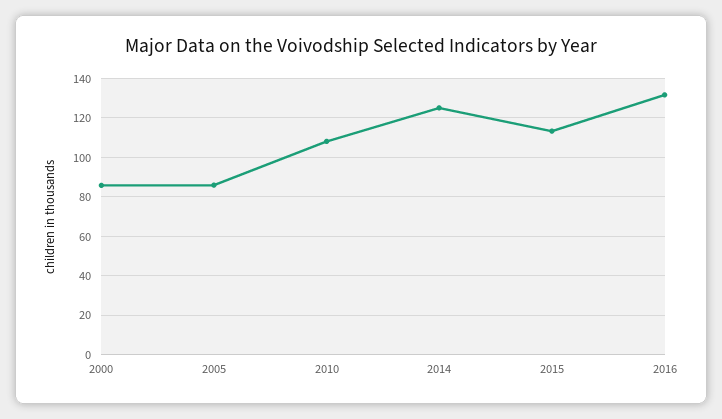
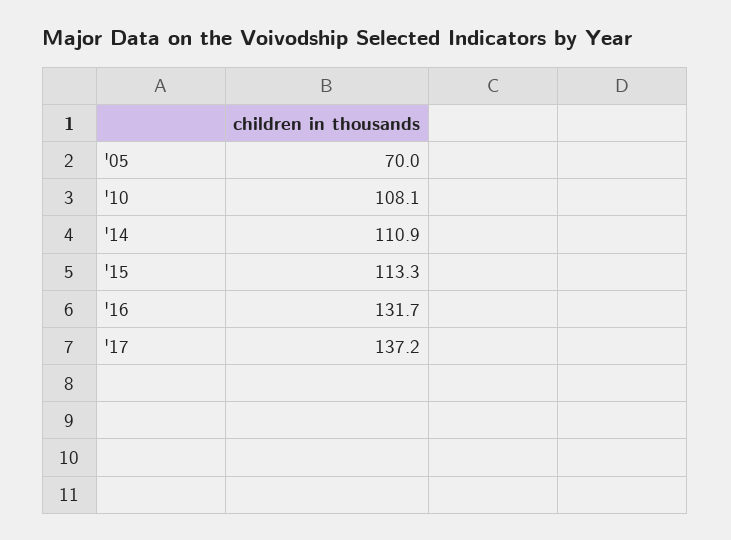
2000: 85 -> none
2005: 85 -> 70
2014: 125 -> 110.9
'17: none -> 137.2

